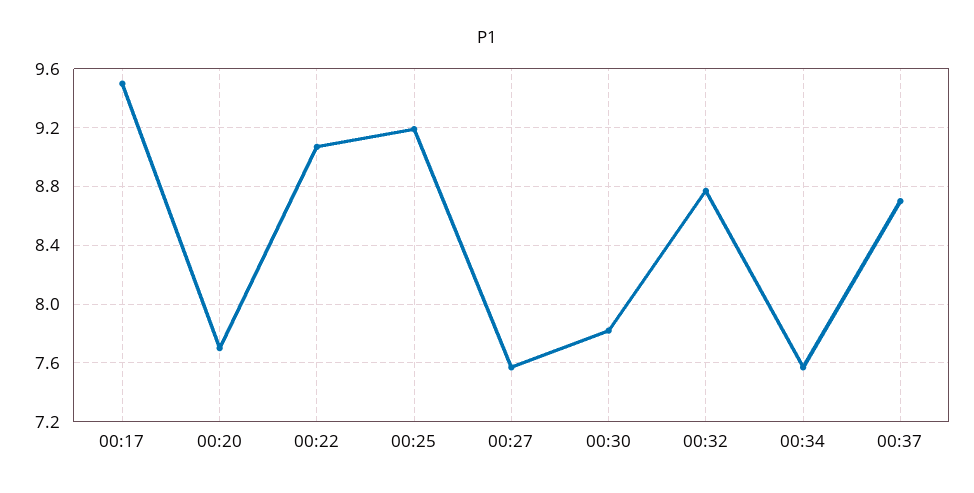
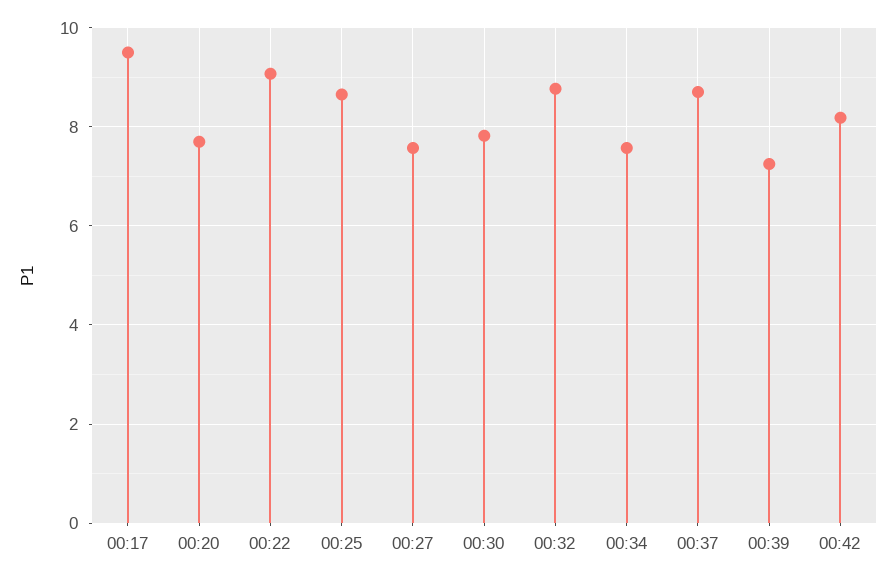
00:25: 9.2 -> 8.6
00:39: none -> 7.2
00:42: none -> 8.2

